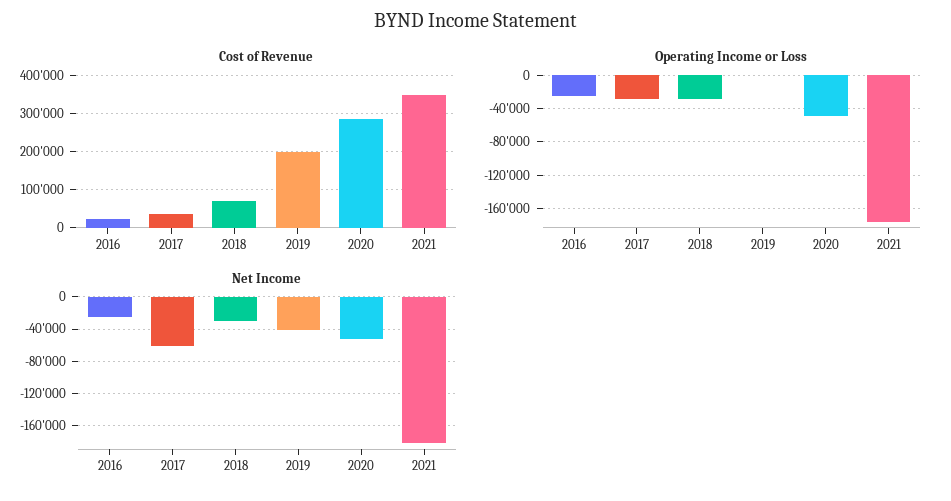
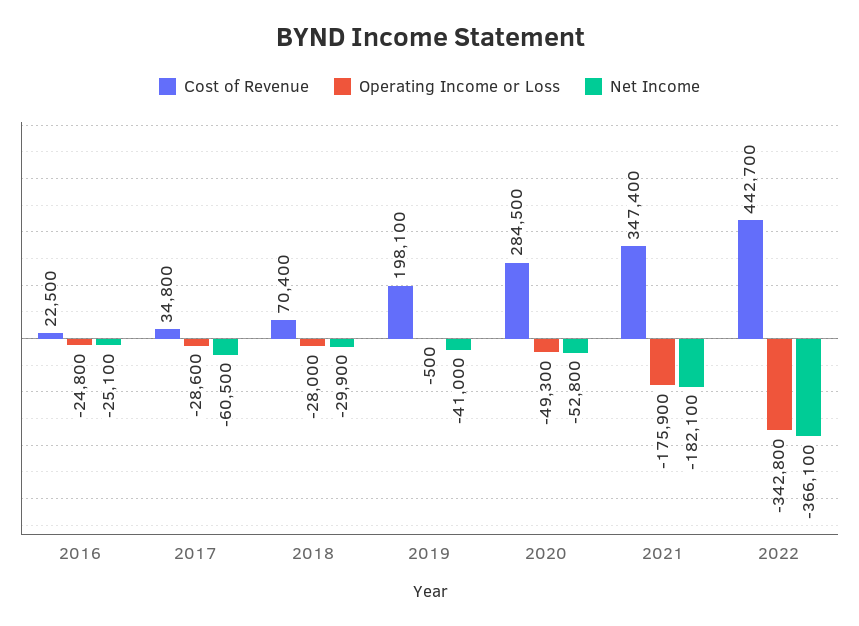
Cost of Revenue, 2022: none -> 442700
Operating Income or Loss, 2022: none -> -342800
Net Income, 2022: none -> -366100

